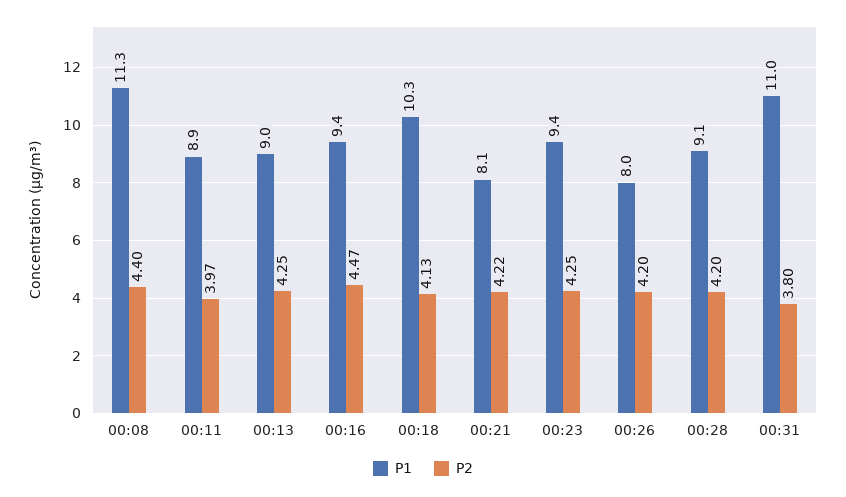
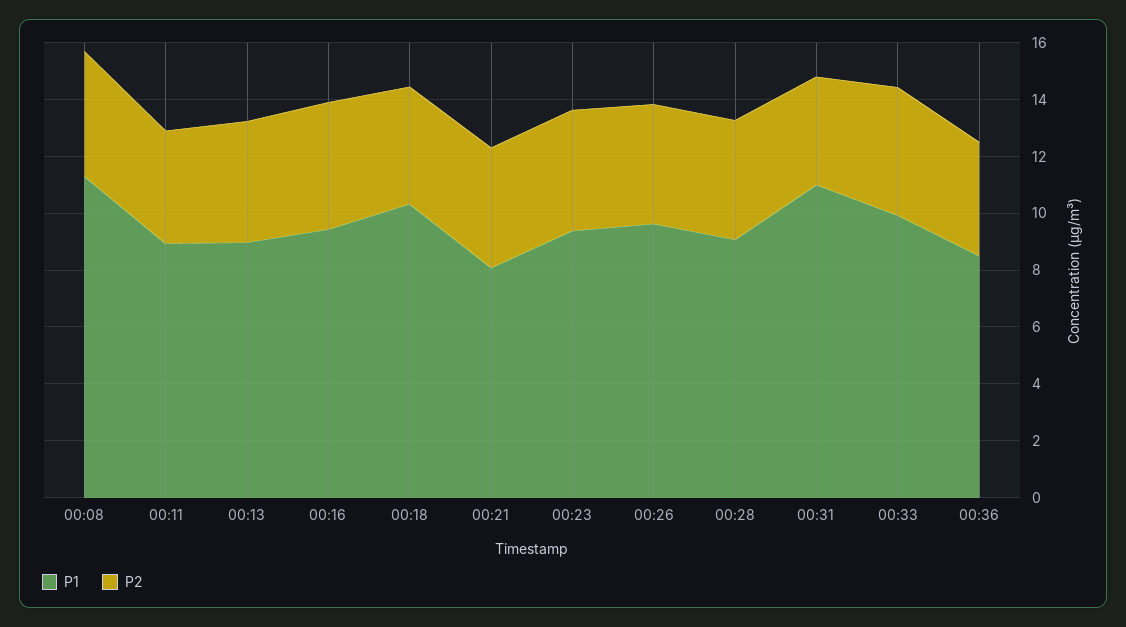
P1, 00:26: 8 -> 9.5
P1, 00:33: none -> 10
P2, 00:33: none -> 4.5
P1, 00:36: none -> 8.5
P2, 00:36: none -> 4

